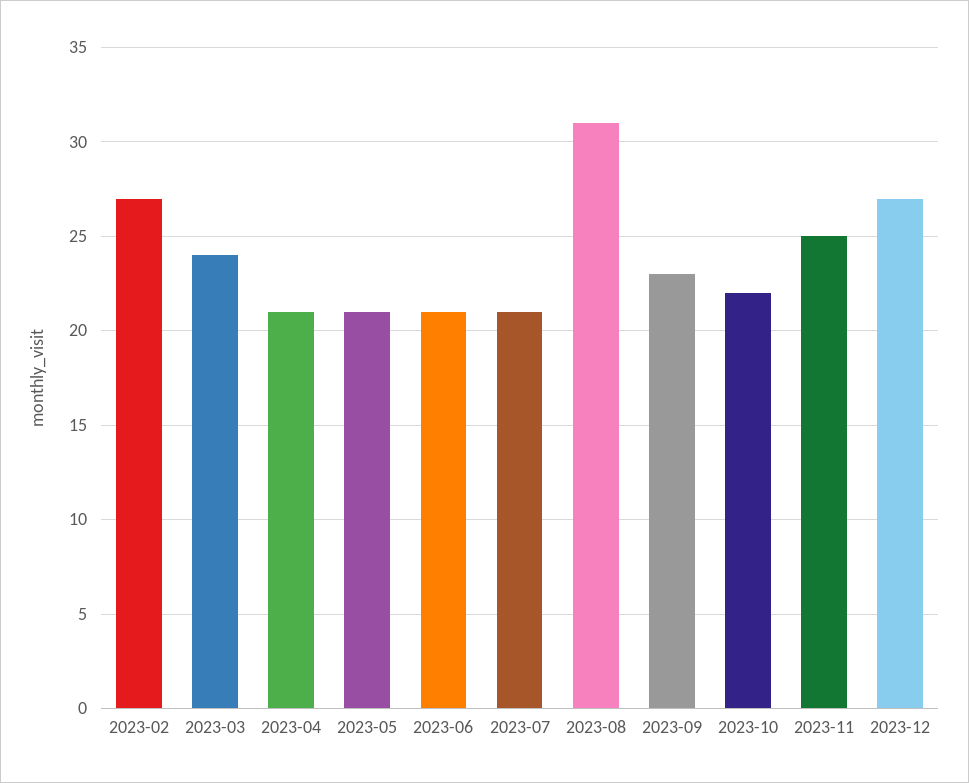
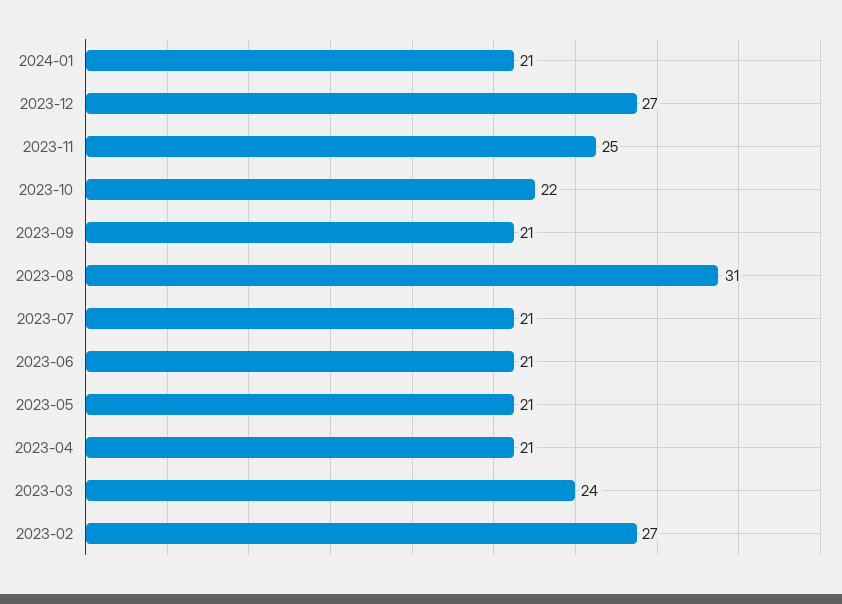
2023-09: 23 -> 21
2024-01: none -> 21

